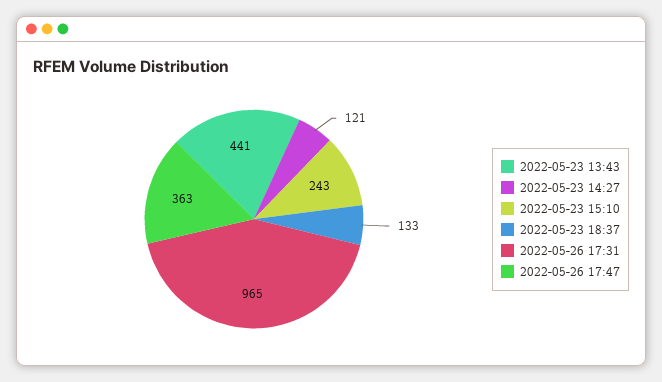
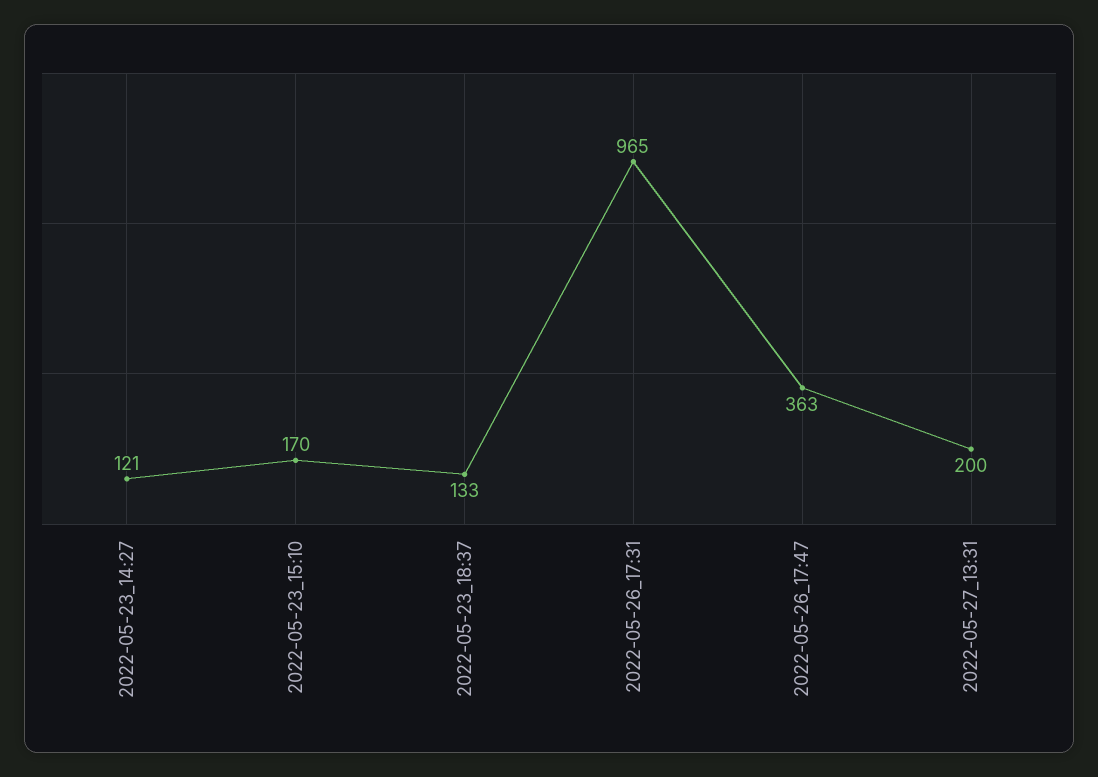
2022-05-23 13:43: 441 -> none
2022-05-23 15:10: 243 -> 170
2022-05-27_13:31: none -> 200

